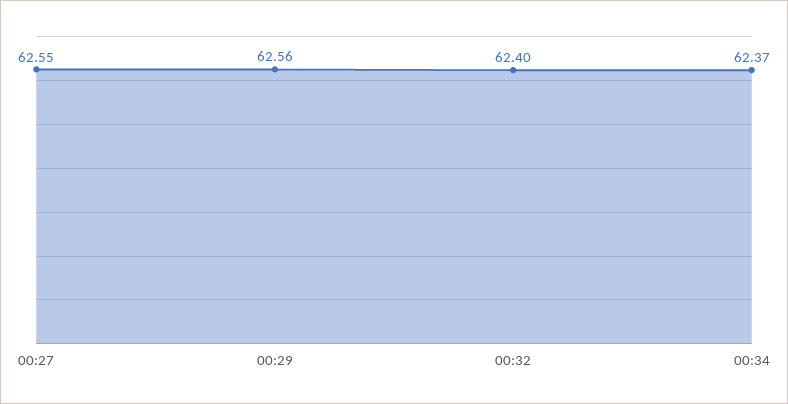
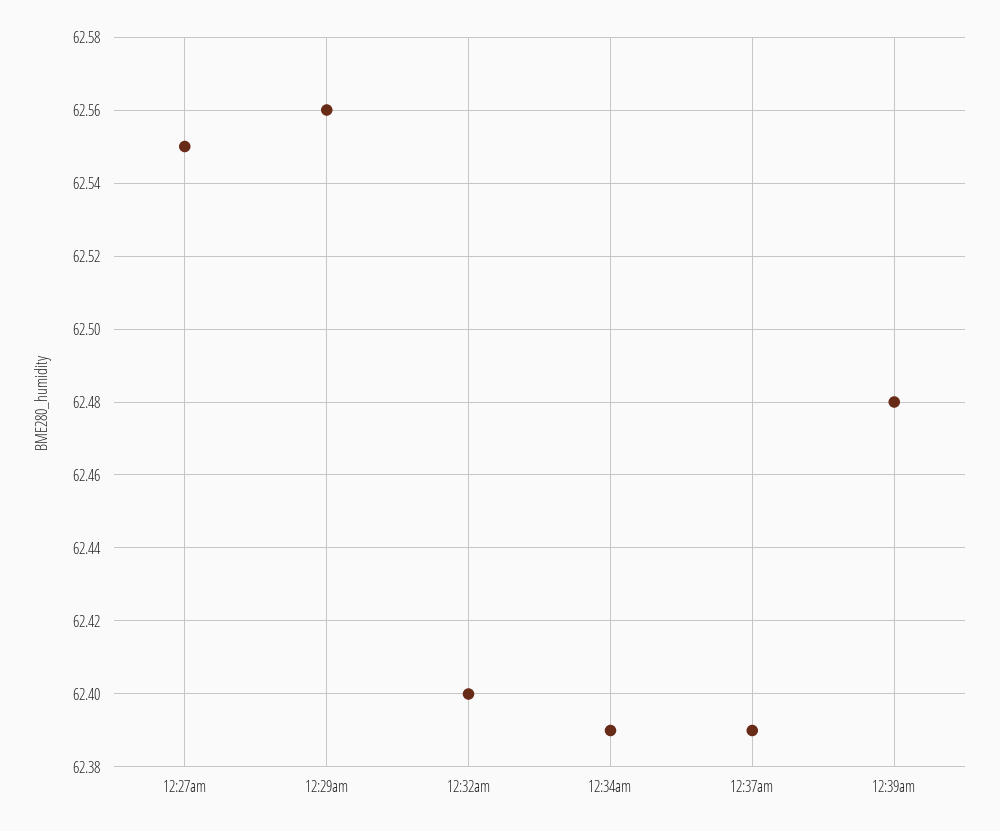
00:34: 62.37 -> 62.39
12:37am: none -> 62.39
12:39am: none -> 62.48

